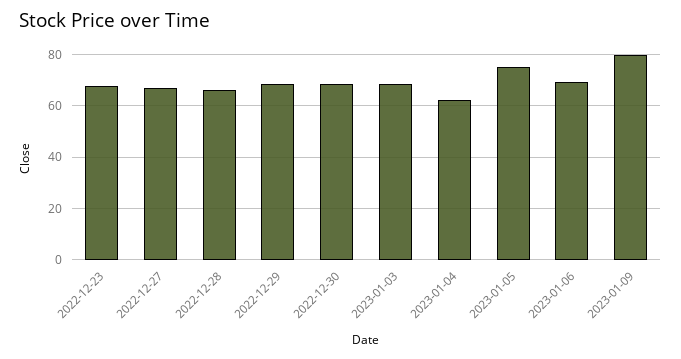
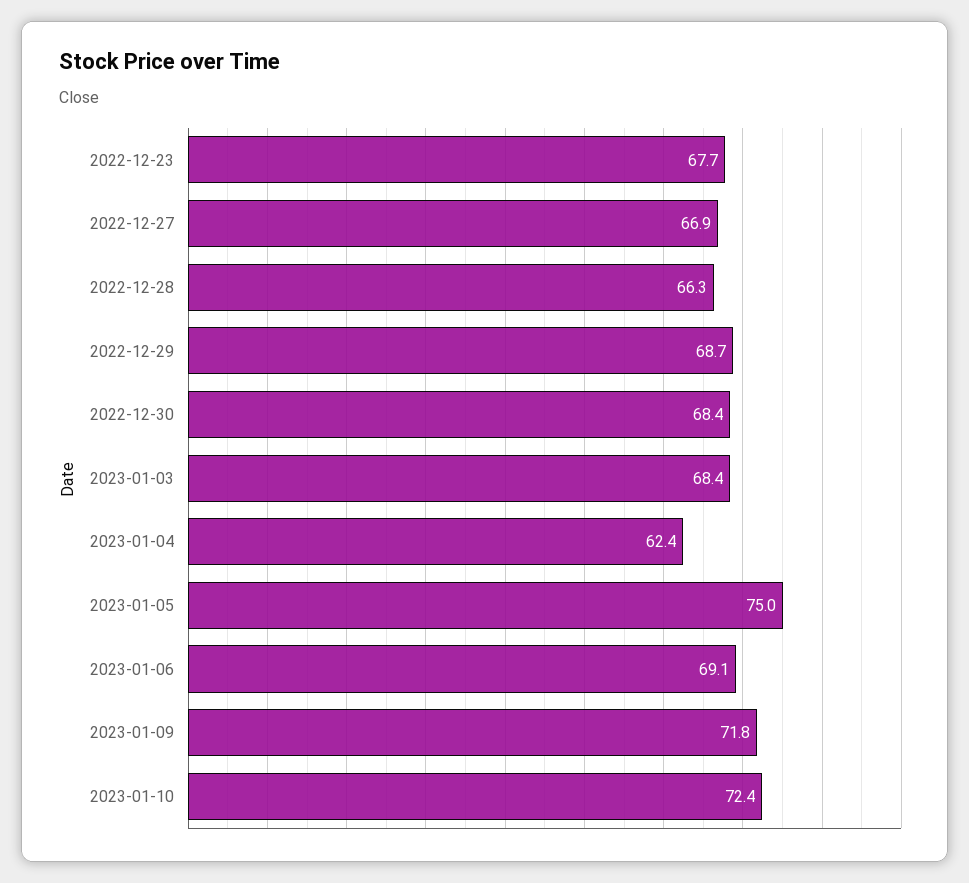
2023-01-09: 80 -> 71.8
2023-01-10: none -> 72.4

